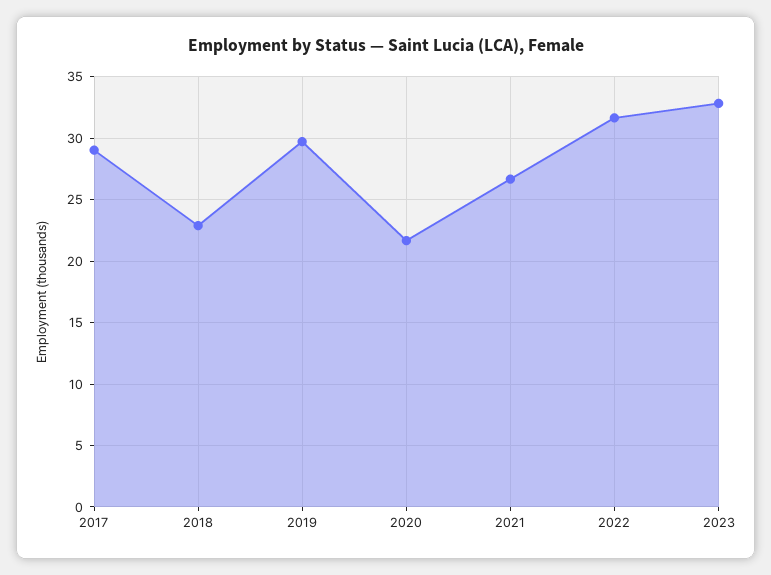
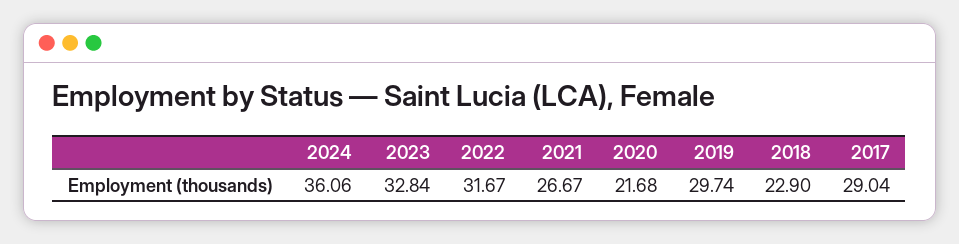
2024: none -> 36.06

